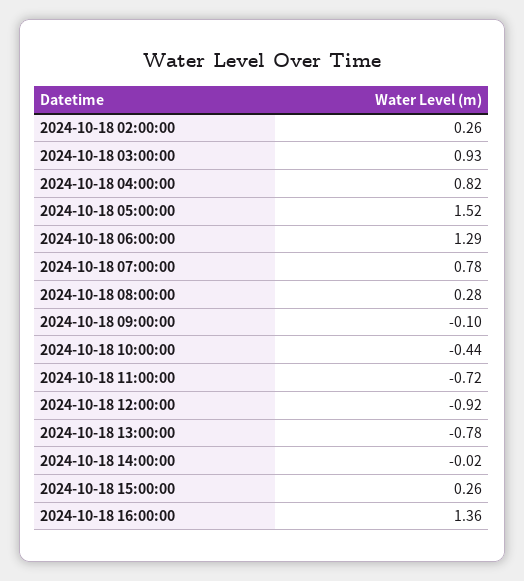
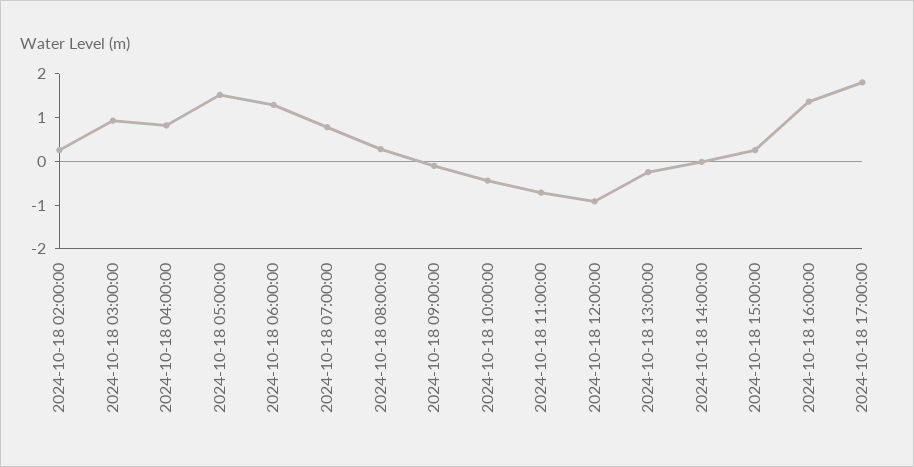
2024-10-18 13:00:00: -0.78 -> -0.2
2024-10-18 17:00:00: none -> 1.8

